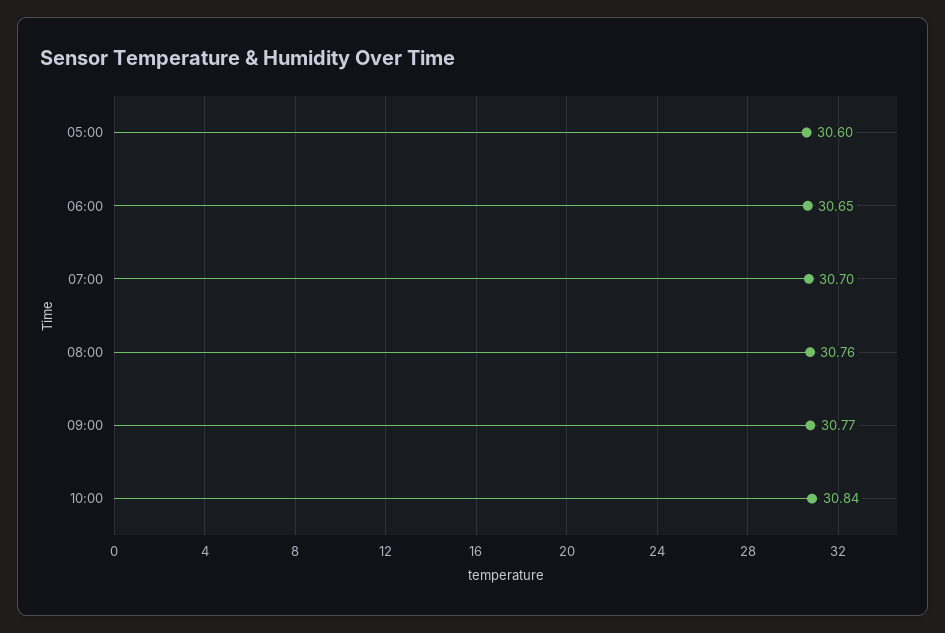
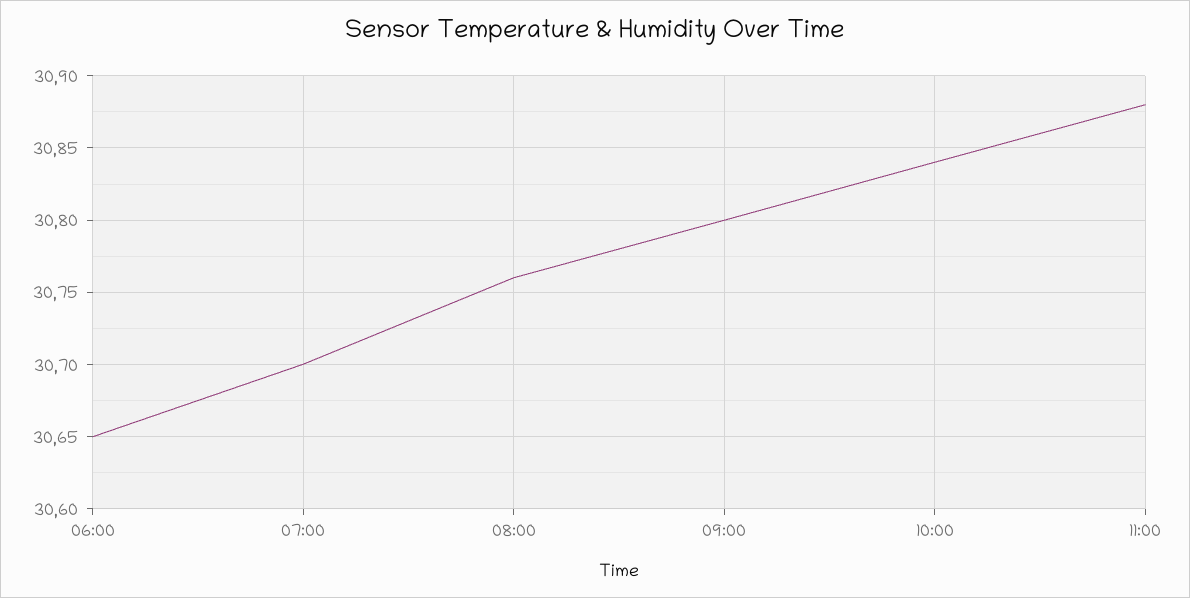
05:00: 30.6 -> none
09:00: 30.77 -> 30.8
11:00: none -> 30.88

